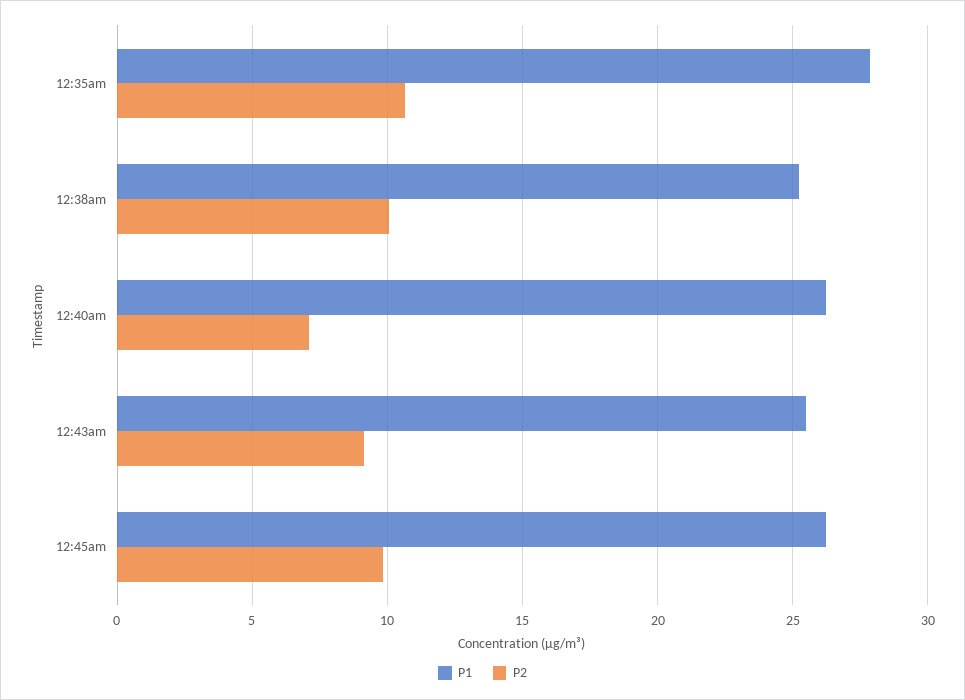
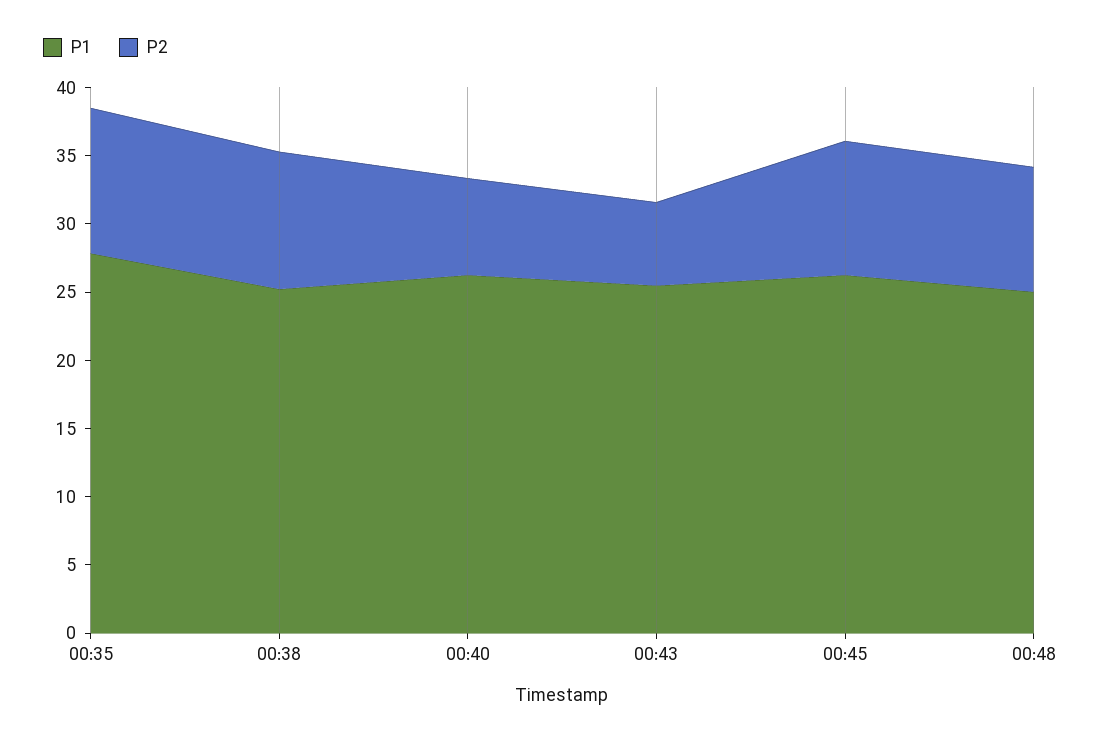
P2, 12:43am: 9 -> 6
P1, 00:48: none -> 25
P2, 00:48: none -> 9

